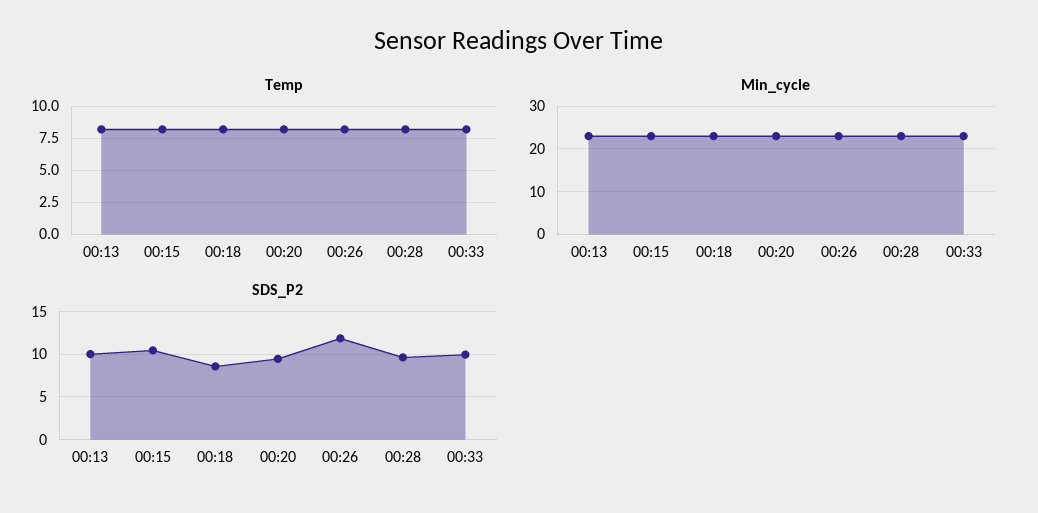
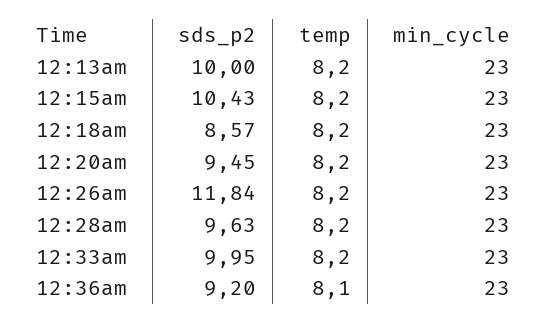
SDS_P2, 12:36am: none -> 9.2
Temp, 12:36am: none -> 8.1
Min_cycle, 12:36am: none -> 23

